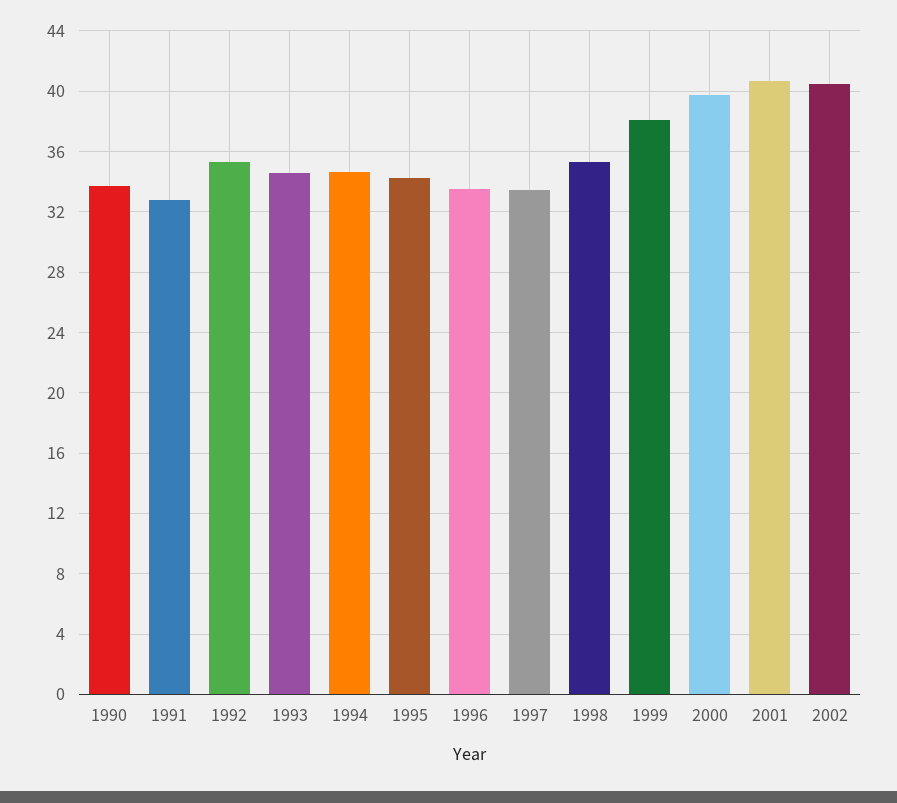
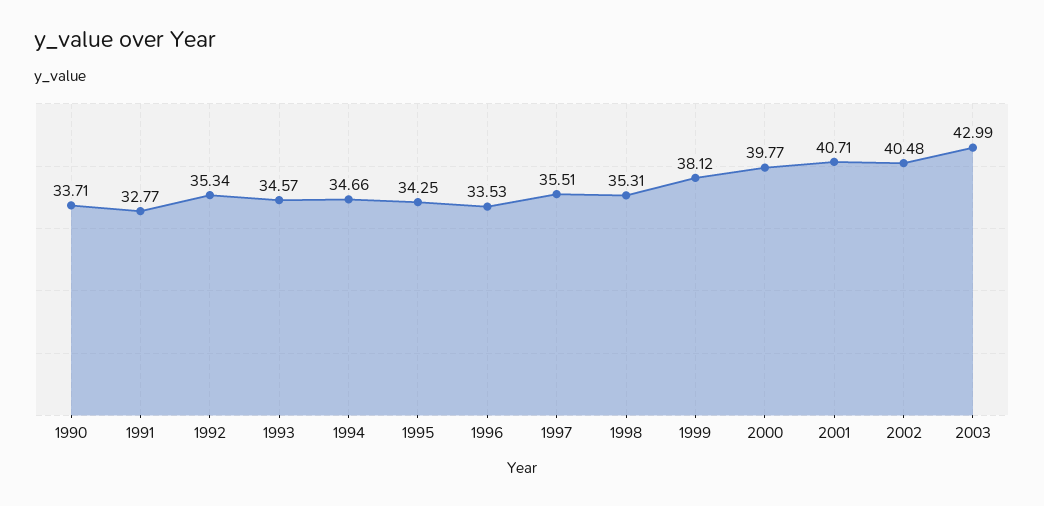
1997: 33.5 -> 35.51
2003: none -> 42.99

